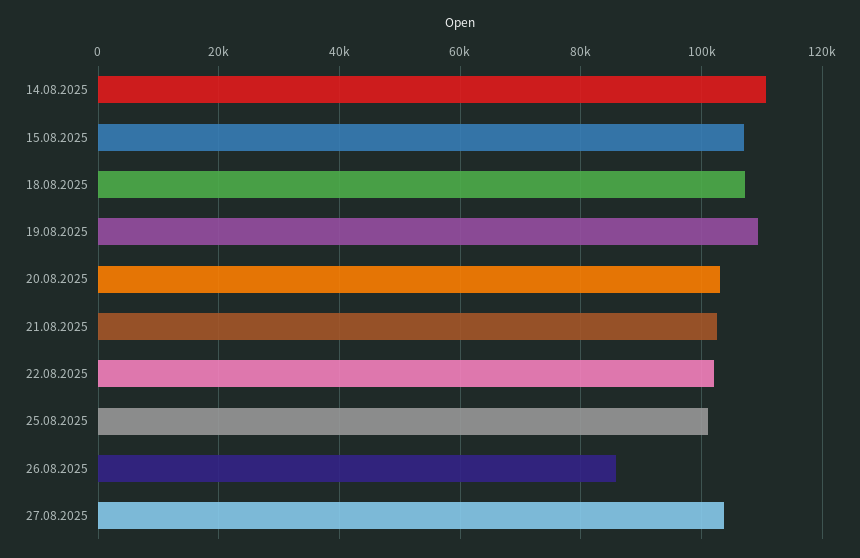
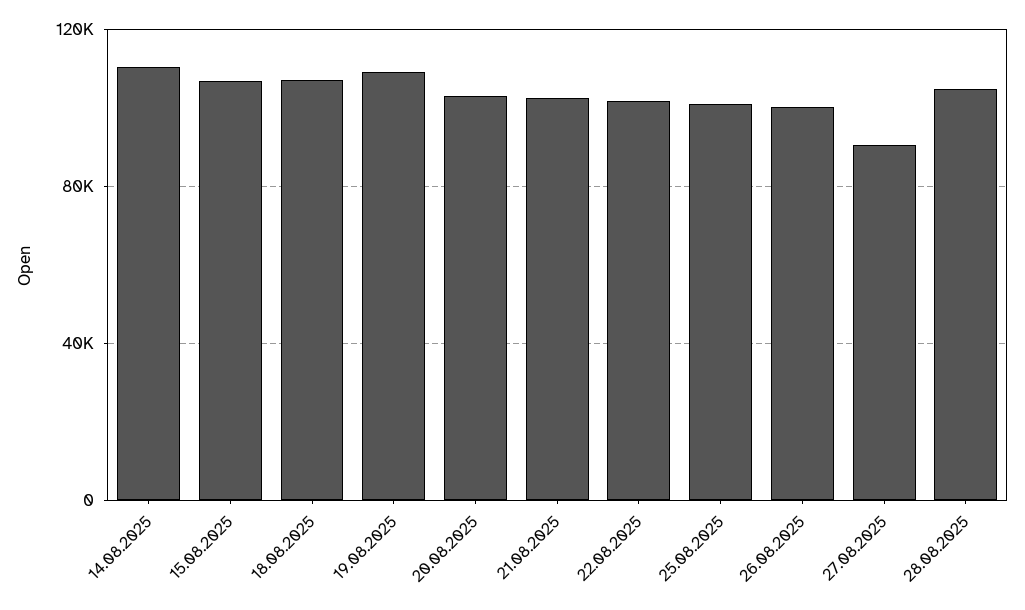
26.08.2025: 86000 -> 100000
27.08.2025: 104000 -> 90000
28.08.2025: none -> 105000

